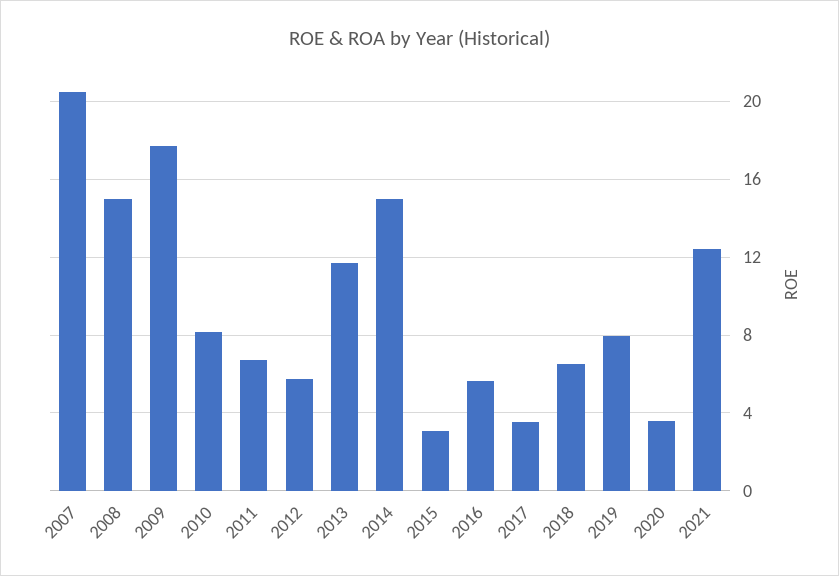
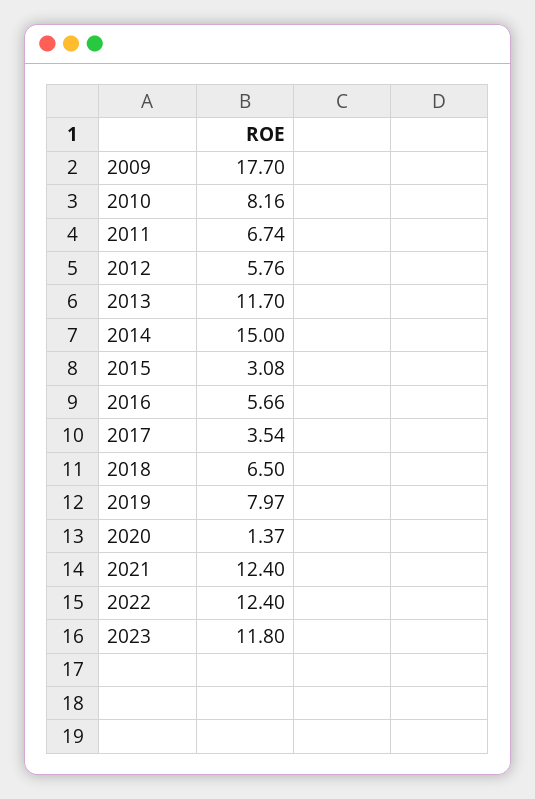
2007: 20.5 -> none
2008: 15 -> none
2020: 3.5 -> 1.37
2022: none -> 12.4
2023: none -> 11.8

